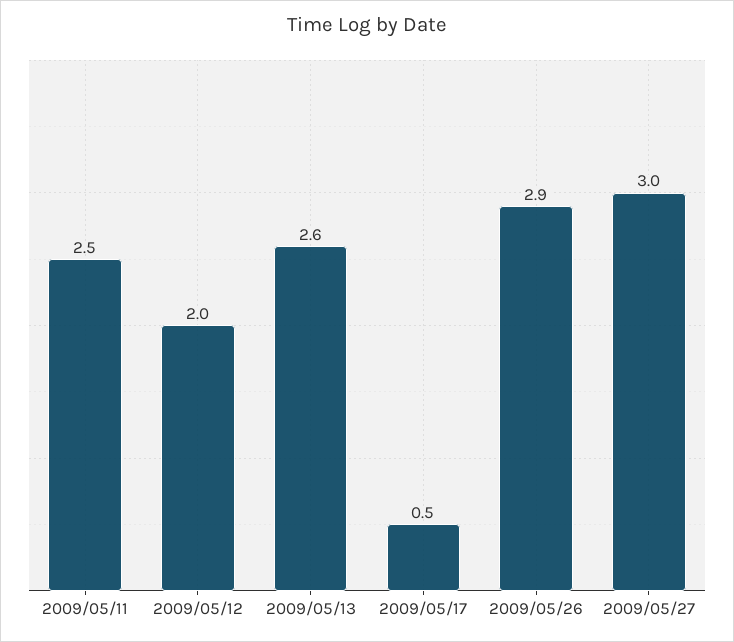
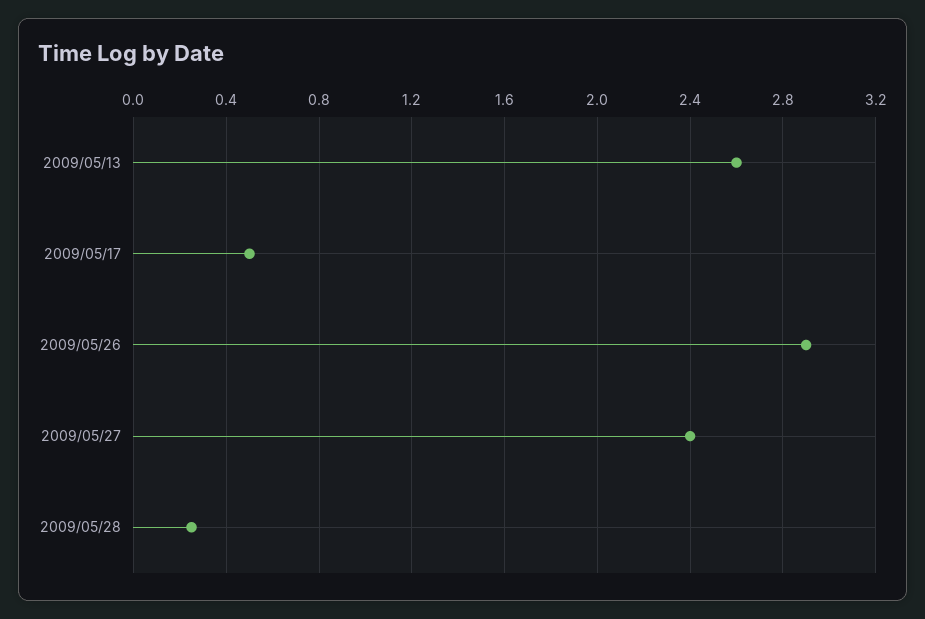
2009/05/11: 2.5 -> none
2009/05/12: 2 -> none
2009/05/27: 3 -> 2.4
2009/05/28: none -> 0.25

